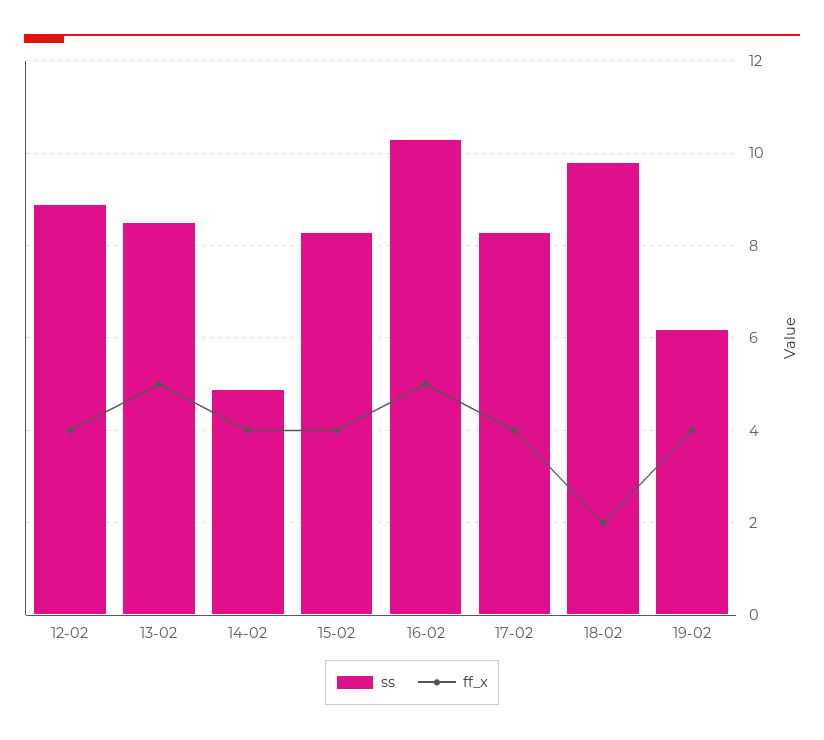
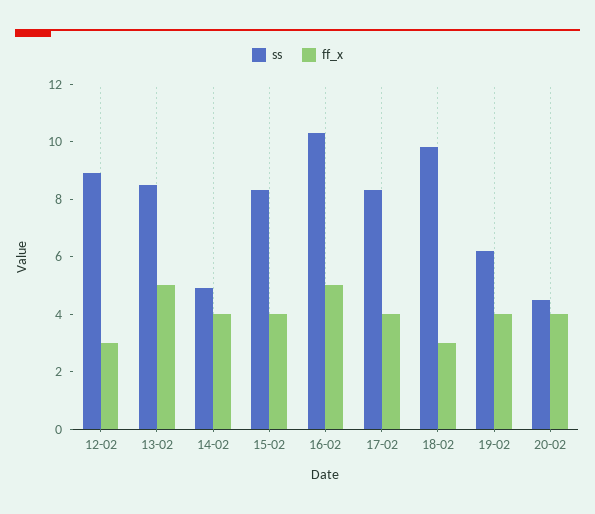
ff_x, 12-02: 4 -> 3
ff_x, 18-02: 2 -> 3
ss, 20-02: none -> 4.5
ff_x, 20-02: none -> 4

